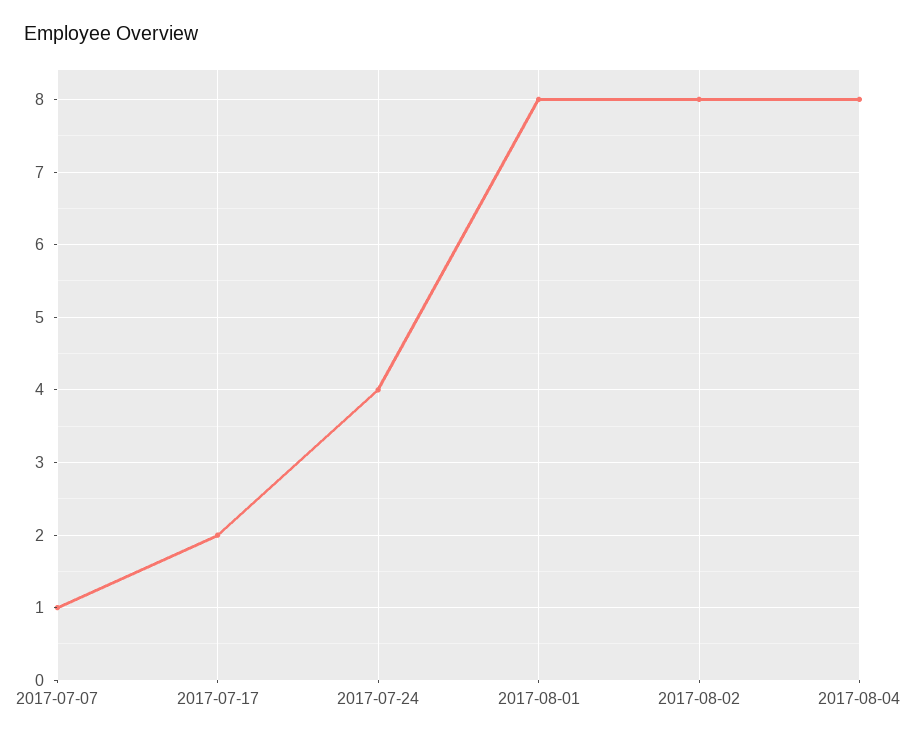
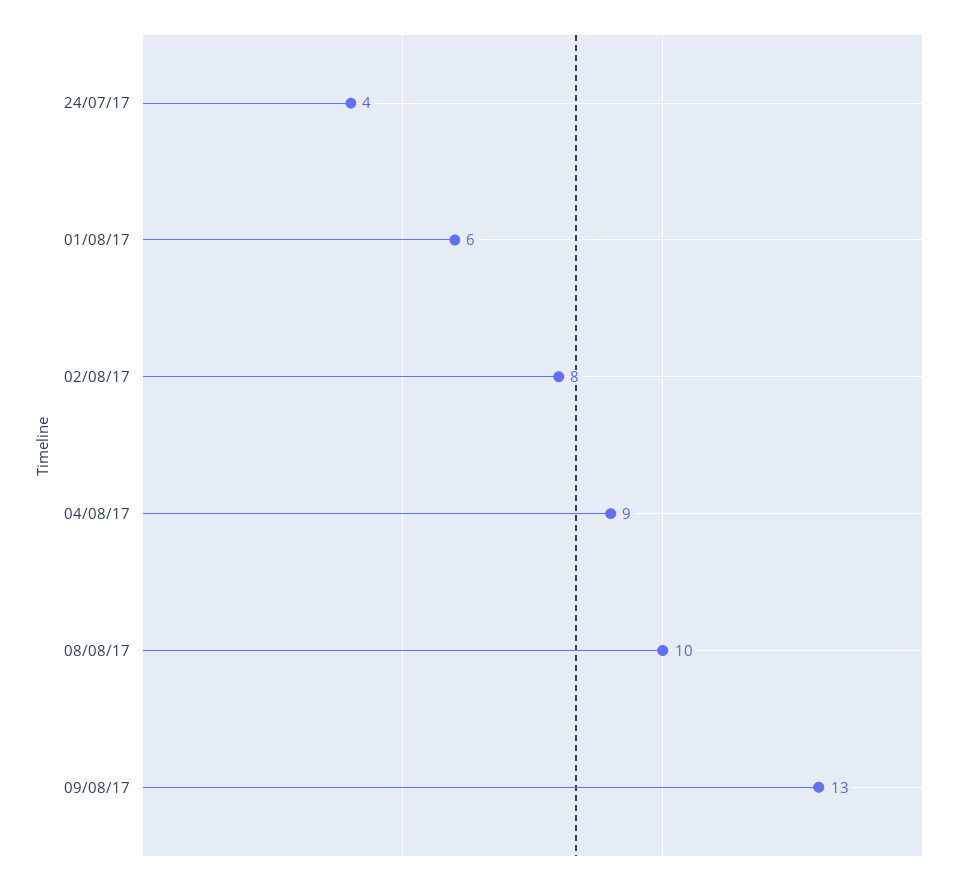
2017-07-07: 1 -> none
2017-07-17: 2 -> none
2017-08-01: 8 -> 6
2017-08-04: 8 -> 9
08/08/17: none -> 10
09/08/17: none -> 13

